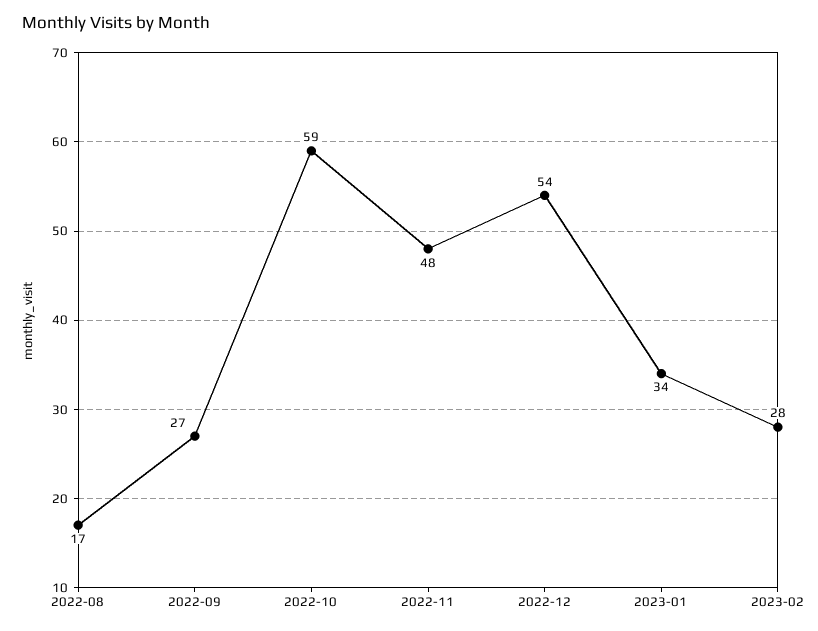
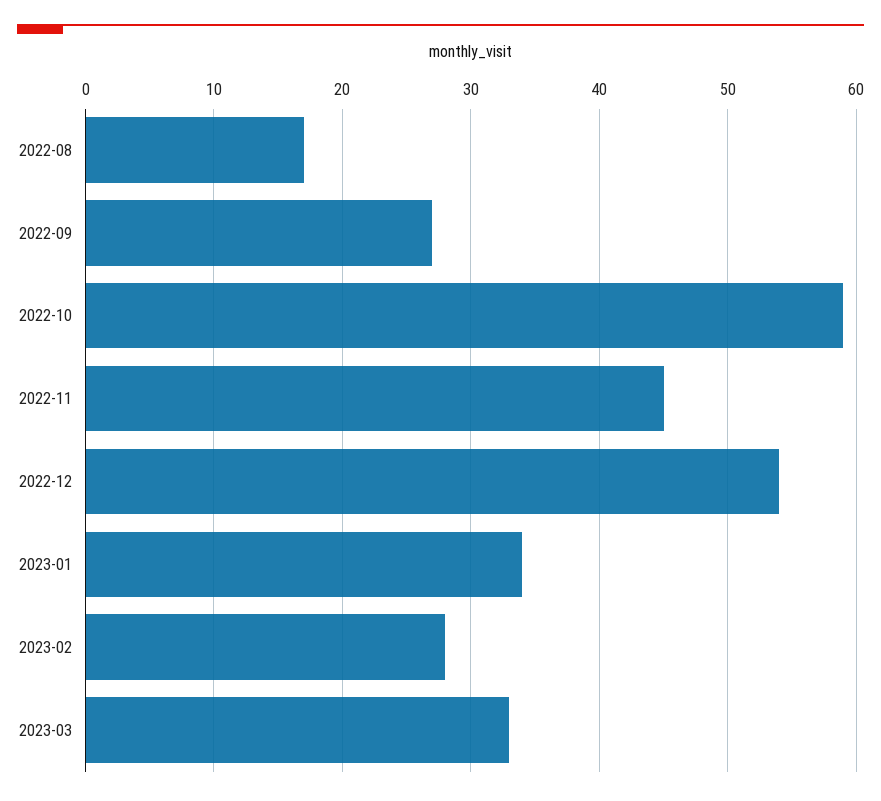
2022-11: 48 -> 45
2023-03: none -> 33

